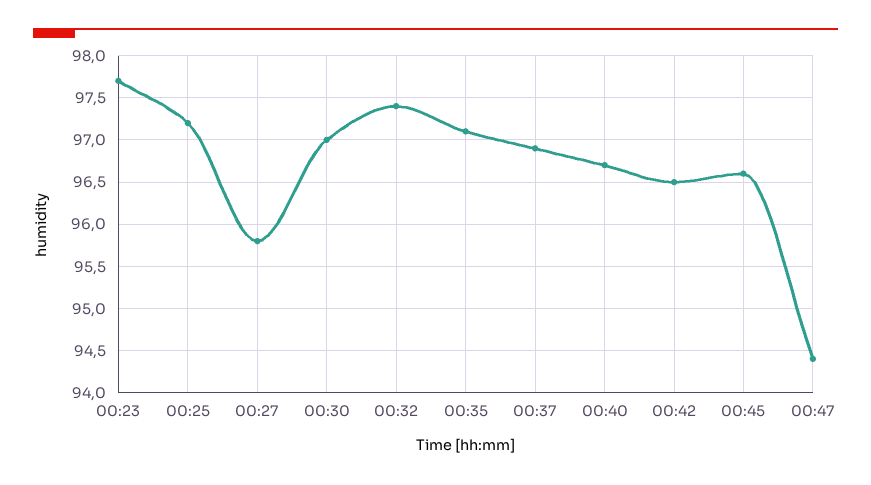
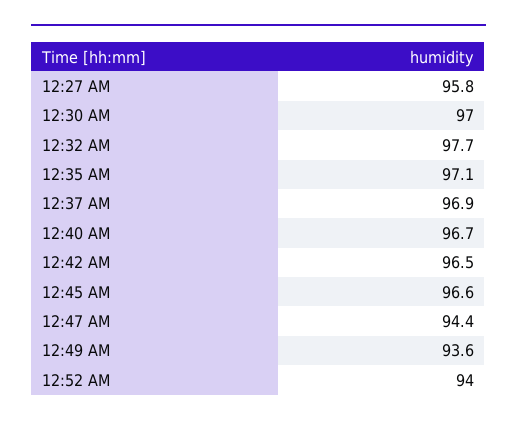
00:23: 97.7 -> none
00:25: 97.2 -> none
00:32: 97.4 -> 97.7
12:49 AM: none -> 93.6
12:52 AM: none -> 94

